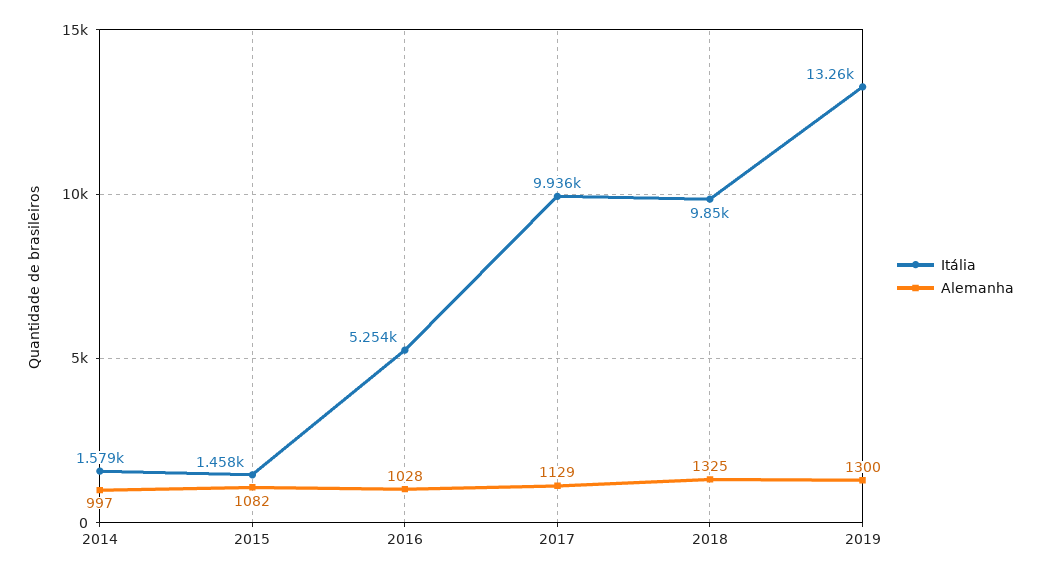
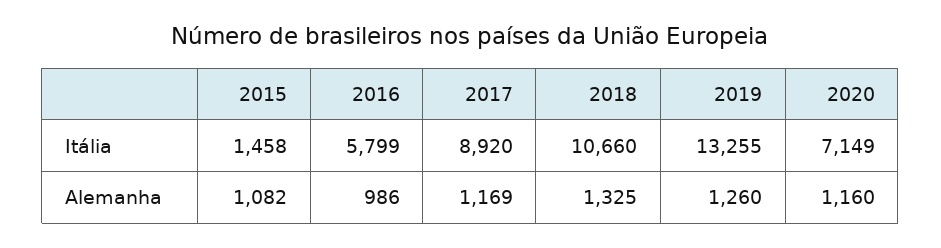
Itália, 2014: 1579 -> none
Alemanha, 2014: 997 -> none
Itália, 2016: 5254 -> 5799
Alemanha, 2016: 1028 -> 986
Itália, 2017: 9936 -> 8920
Alemanha, 2017: 1129 -> 1169
Itália, 2018: 9850 -> 10660
Alemanha, 2019: 1300 -> 1260
Itália, 2020: none -> 7149
Alemanha, 2020: none -> 1160

